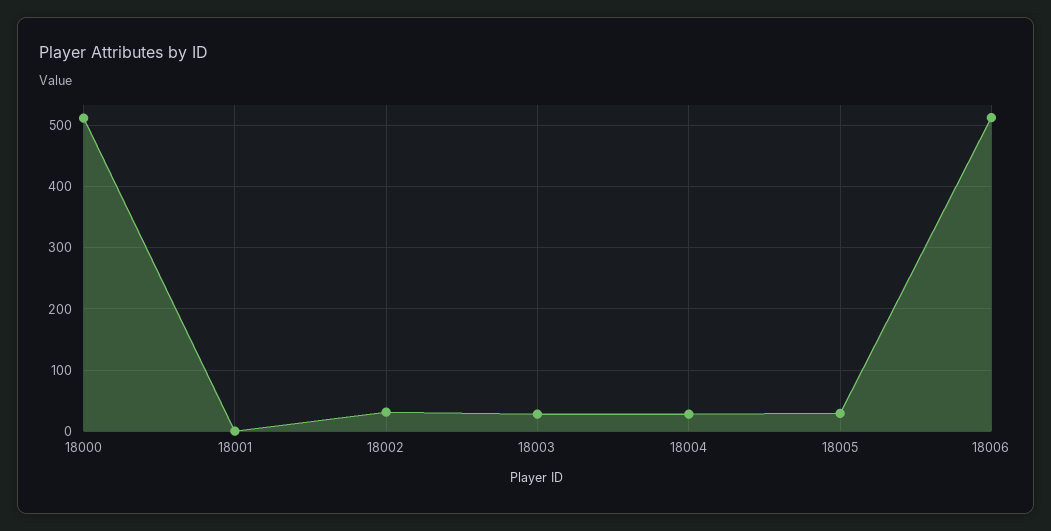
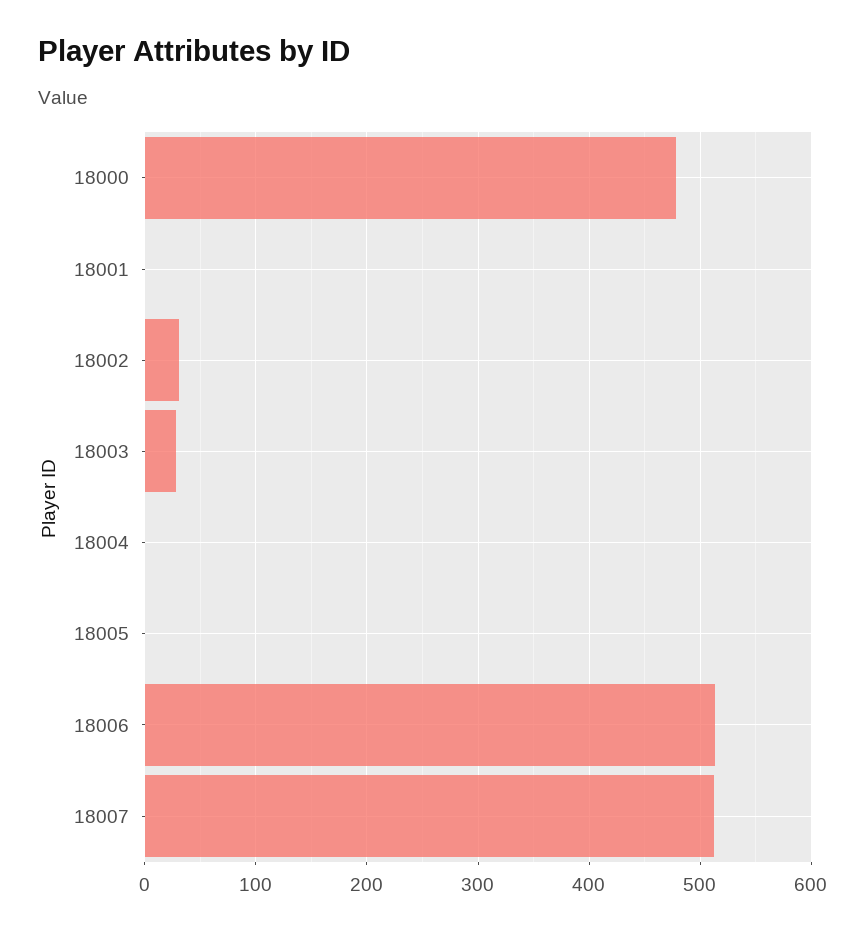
18000: 510 -> 480
18004: 30 -> 0
18005: 30 -> 0
18007: none -> 510

